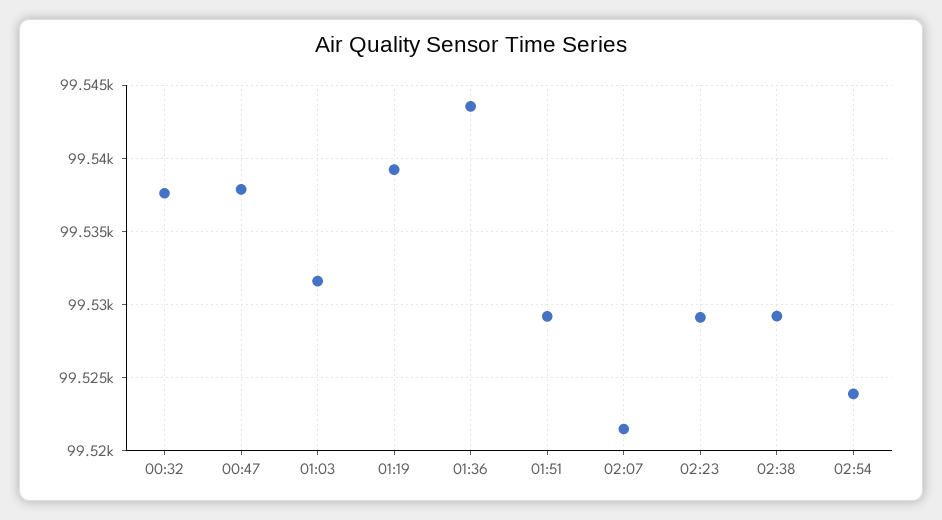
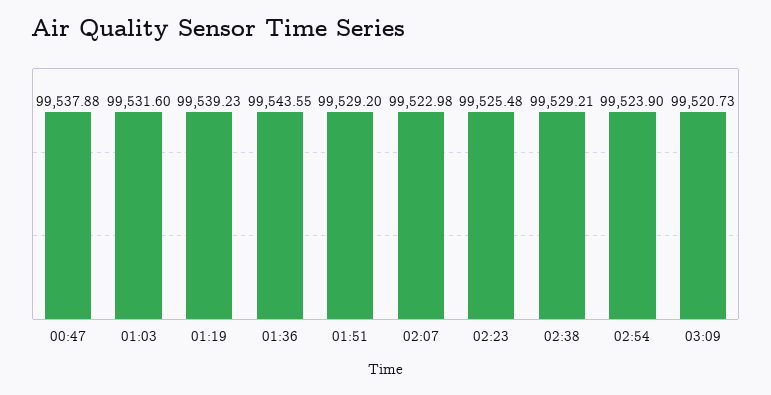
00:32: 99537.5 -> none
02:07: 99521.5 -> 99522.98
02:23: 99529 -> 99525.48
03:09: none -> 99520.73

